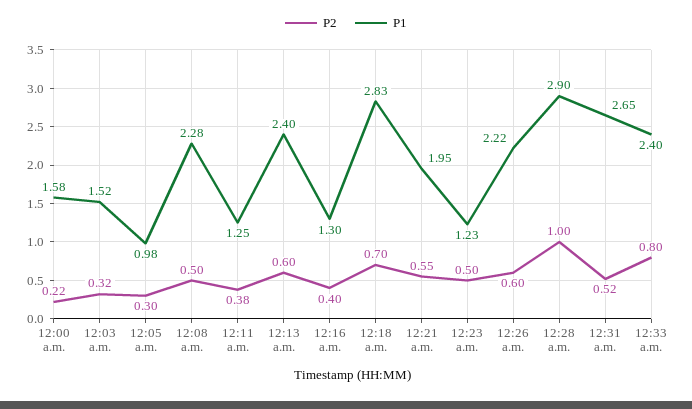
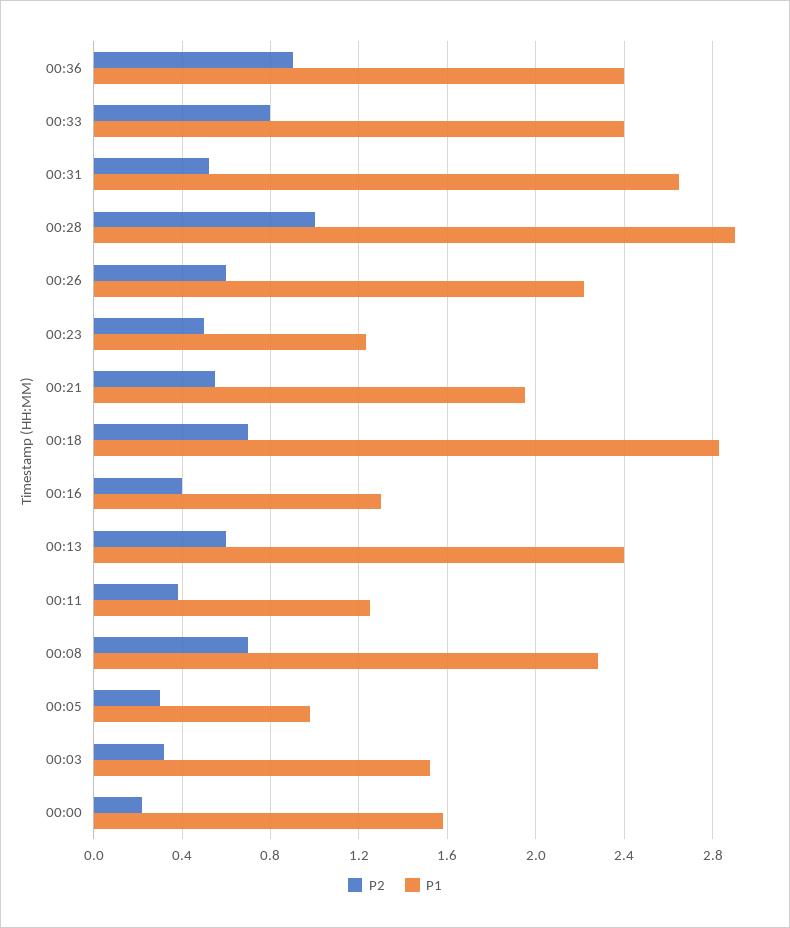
P2, 12:08 a.m.: 0.5 -> 0.7
P2, 00:36: none -> 0.9
P1, 00:36: none -> 2.4

